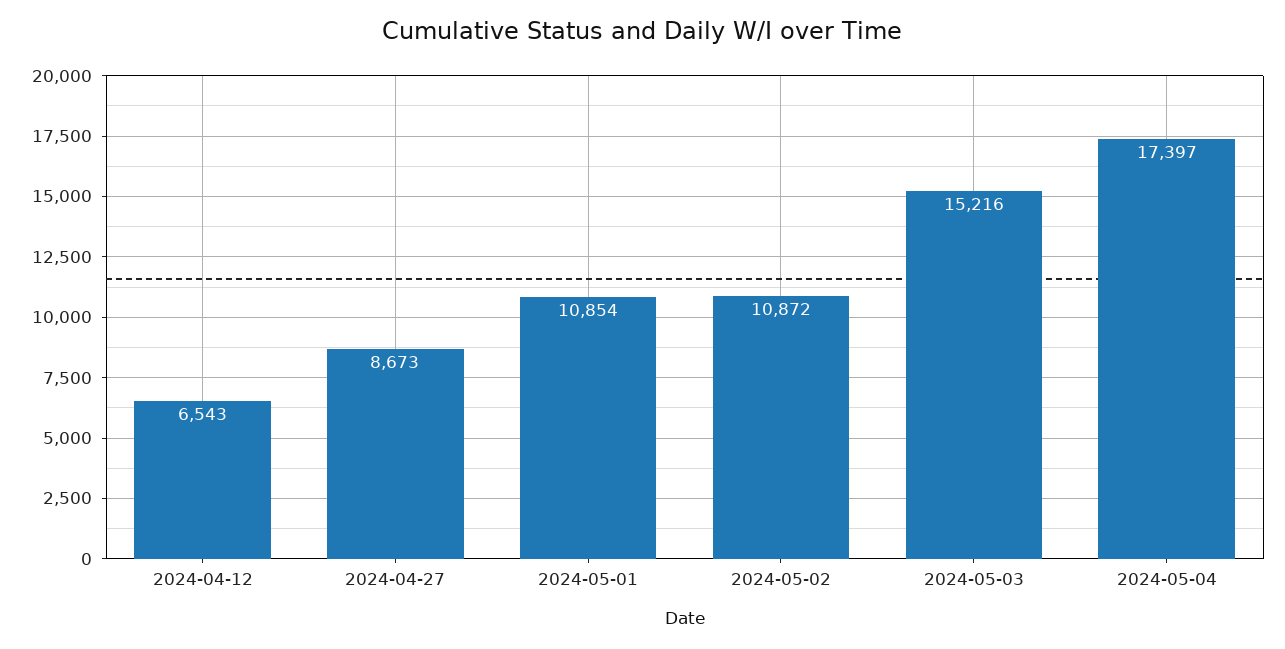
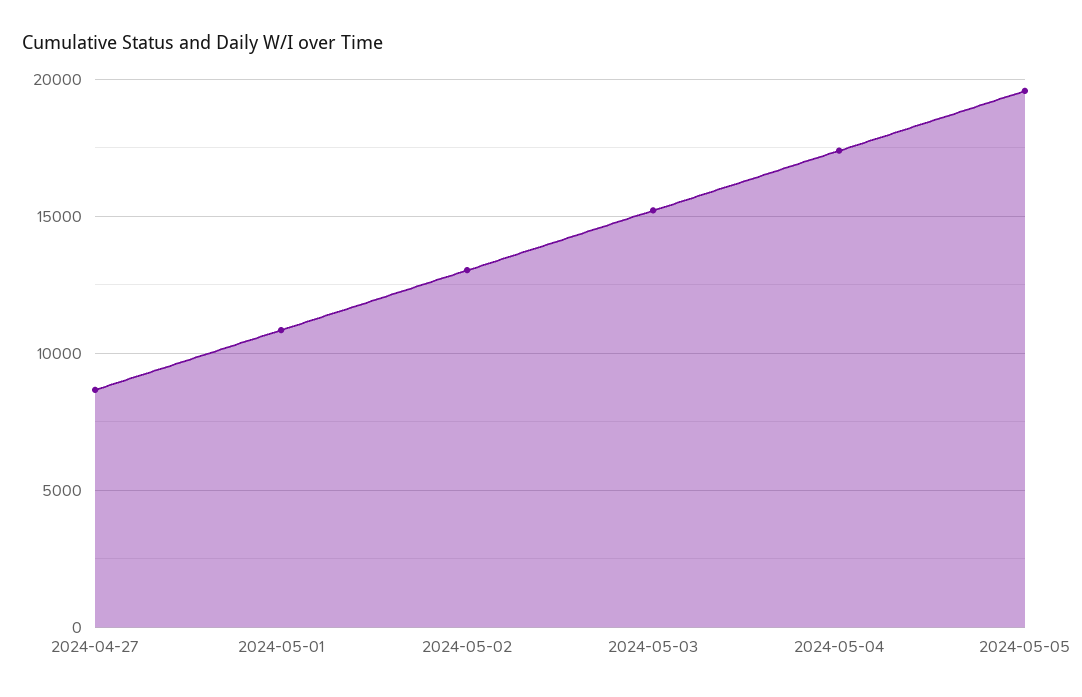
2024-04-12: 6543 -> none
2024-05-02: 10872 -> 13000
2024-05-05: none -> 19500

